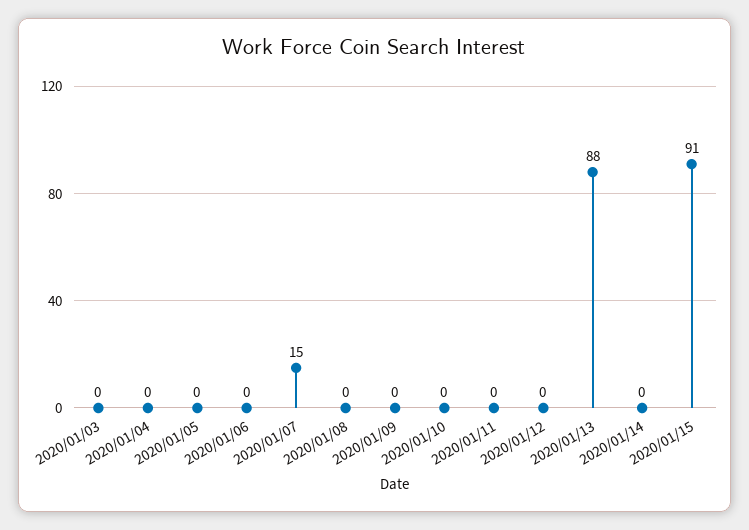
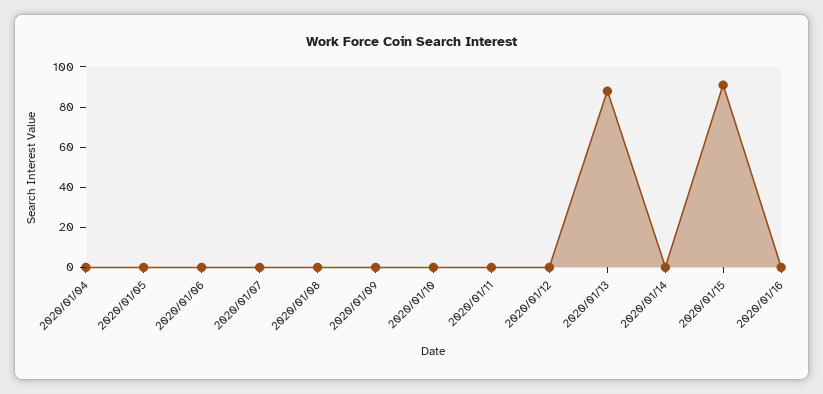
2020/01/03: 0 -> none
2020/01/07: 15 -> 0
2020/01/16: none -> 0

